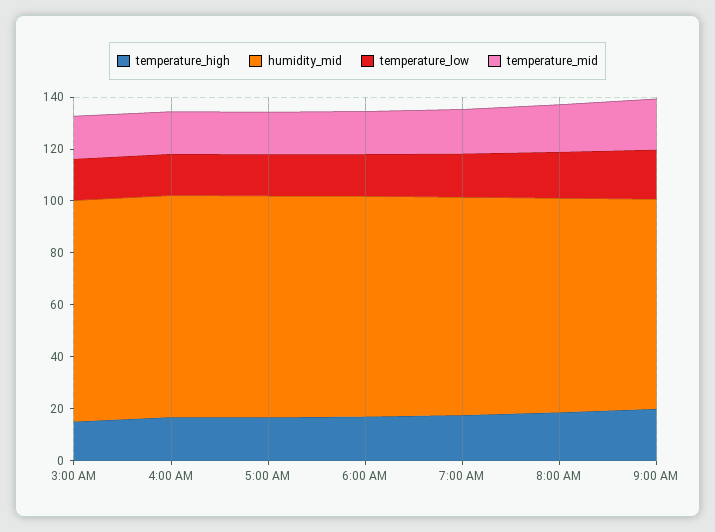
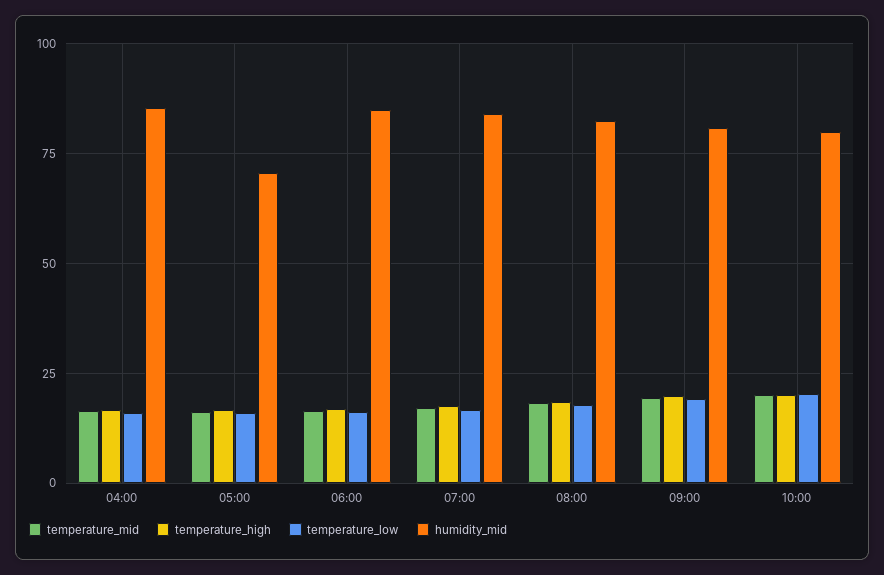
temperature_high, 3:00 AM: 15 -> none
humidity_mid, 3:00 AM: 85 -> none
temperature_low, 3:00 AM: 15 -> none
temperature_mid, 3:00 AM: 15 -> none
humidity_mid, 5:00 AM: 85 -> 70
temperature_mid, 10:00: none -> 20
temperature_high, 10:00: none -> 20
temperature_low, 10:00: none -> 20
humidity_mid, 10:00: none -> 80

